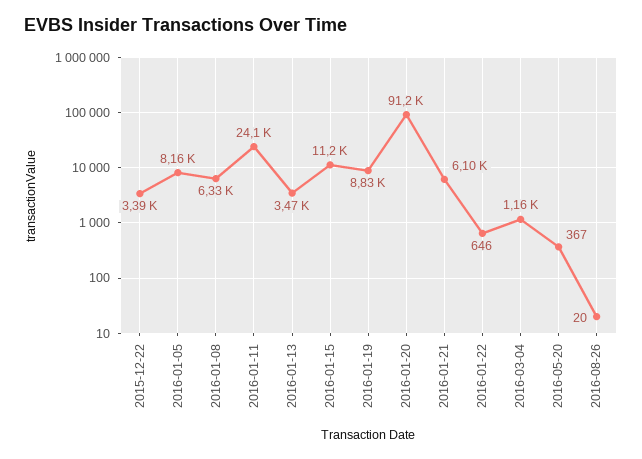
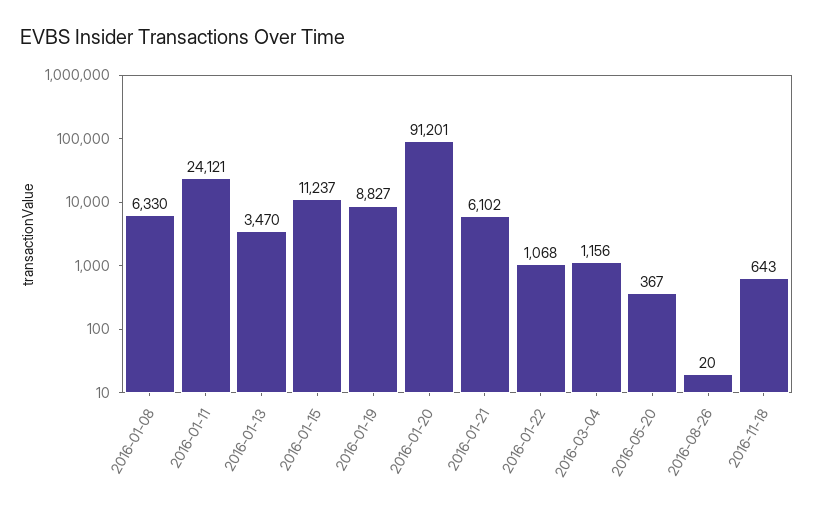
2015-12-22: 3390 -> none
2016-01-05: 8160 -> none
2016-01-22: 646 -> 1068
2016-11-18: none -> 643

